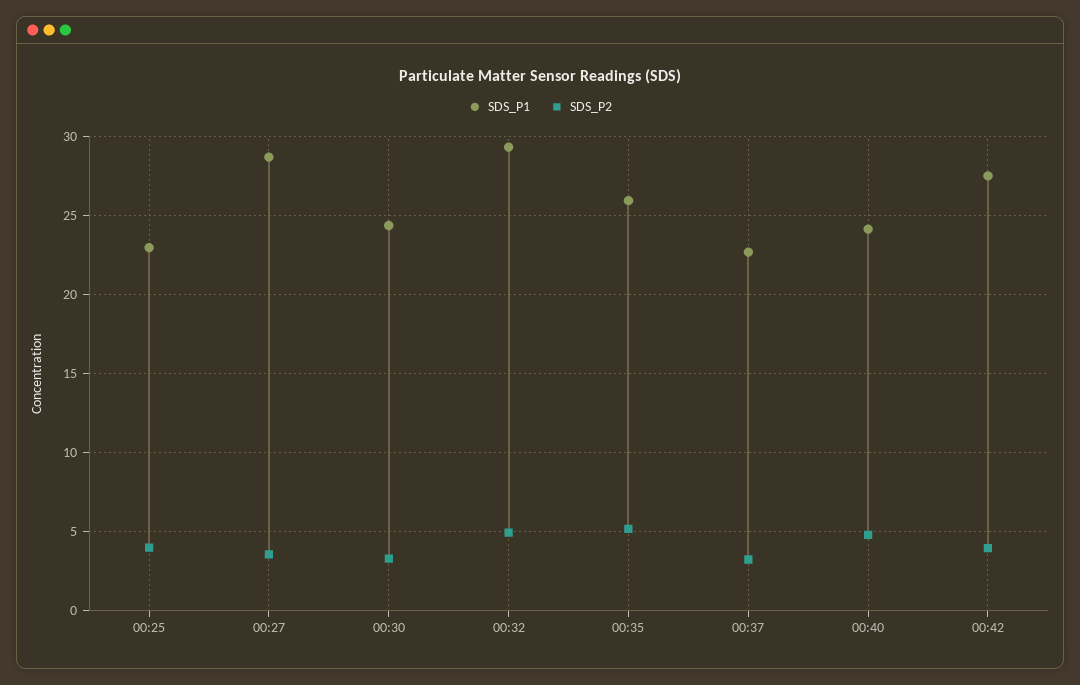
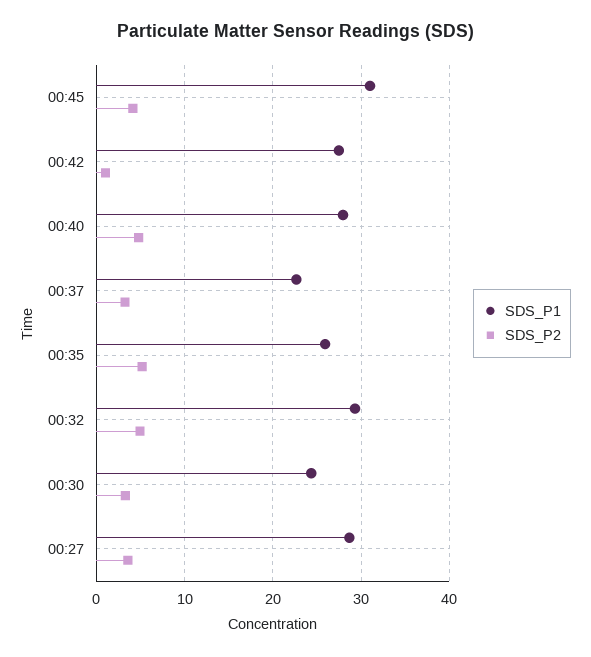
SDS_P1, 00:25: 23 -> none
SDS_P2, 00:25: 4 -> none
SDS_P1, 00:40: 24 -> 28
SDS_P2, 00:42: 4 -> 1
SDS_P1, 00:45: none -> 31
SDS_P2, 00:45: none -> 4

